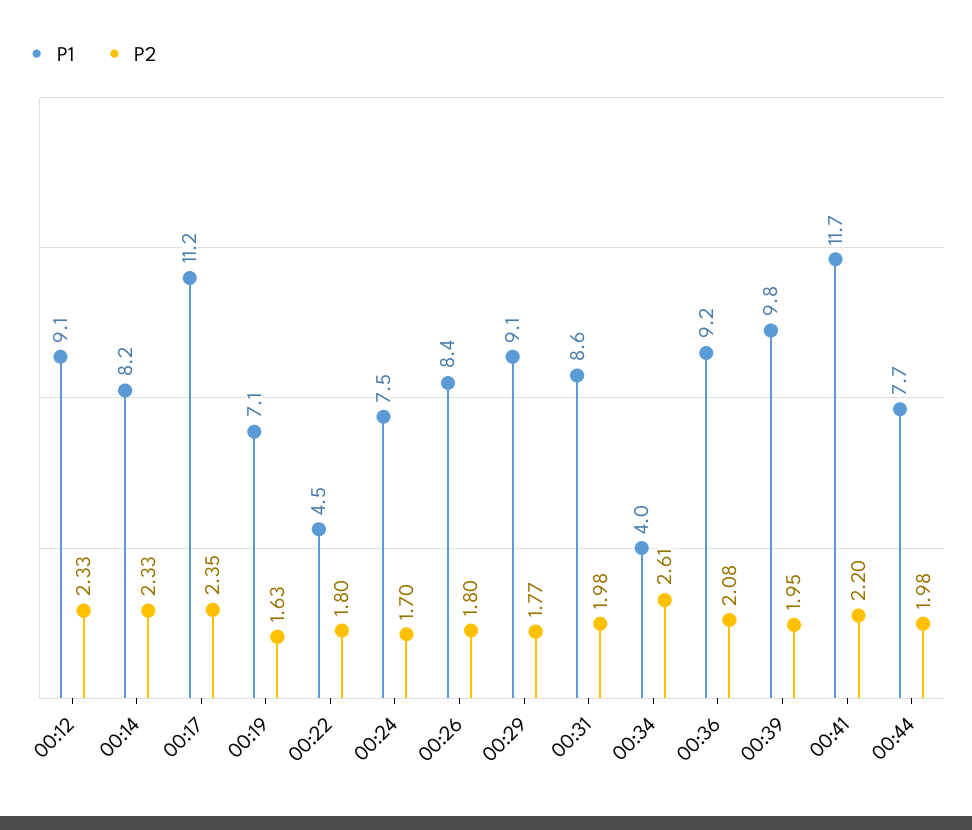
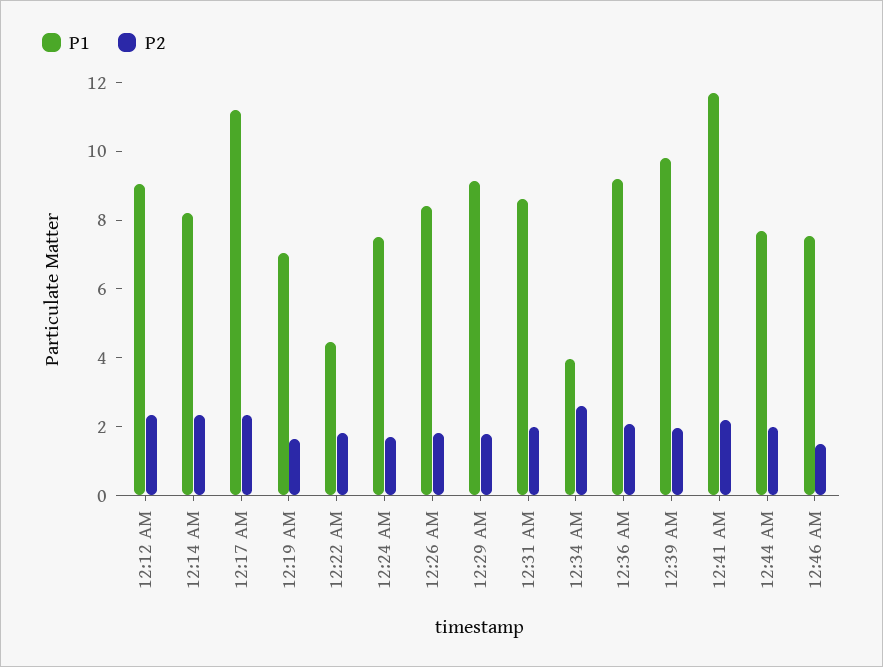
P1, 12:46 AM: none -> 7.5
P2, 12:46 AM: none -> 1.5

